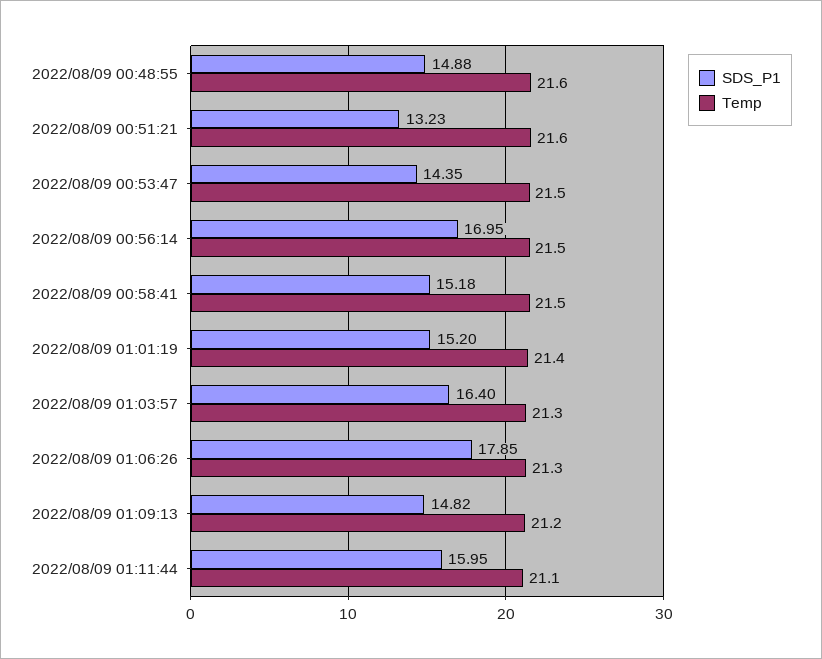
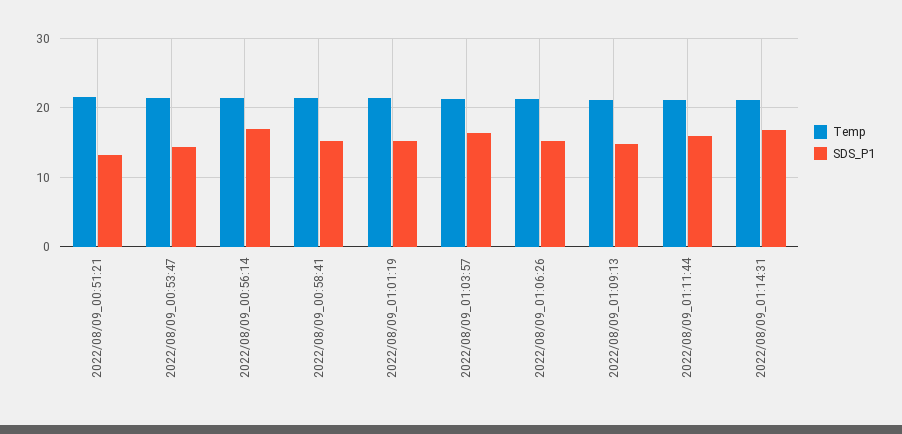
SDS_P1, 2022/08/09 00:48:55: 14.88 -> none
Temp, 2022/08/09 00:48:55: 21.6 -> none
SDS_P1, 2022/08/09 01:06:26: 17.85 -> 15
Temp, 2022/08/09_01:14:31: none -> 21
SDS_P1, 2022/08/09_01:14:31: none -> 17

